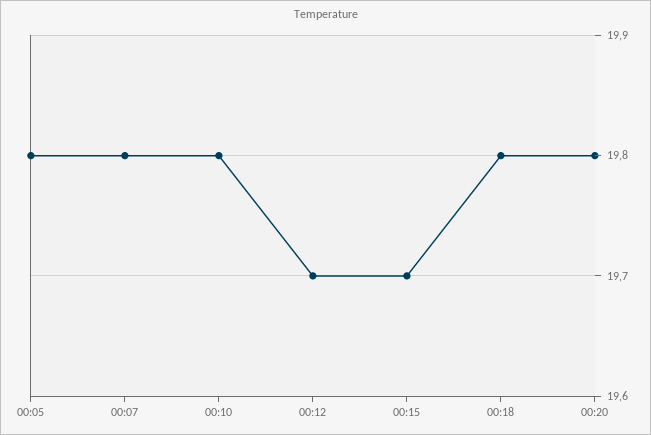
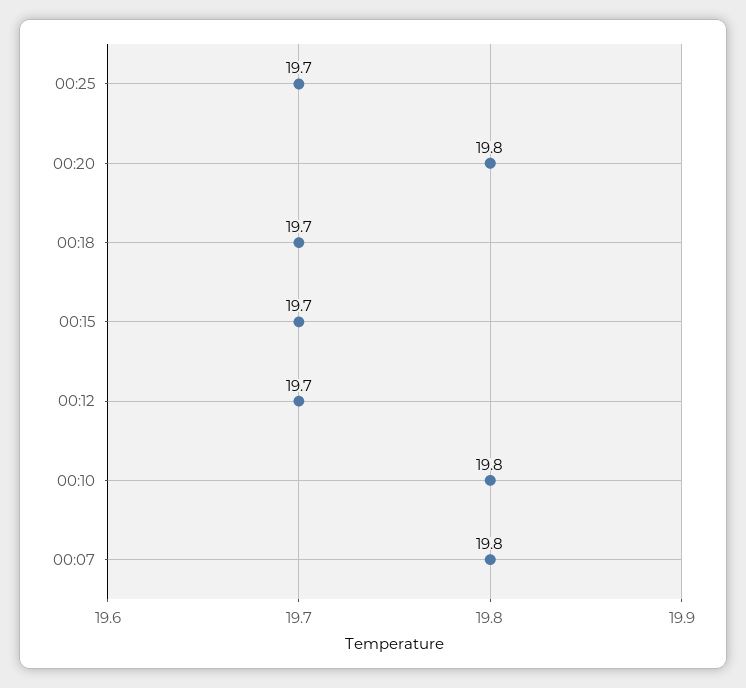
00:05: 19.8 -> none
00:18: 19.8 -> 19.7
00:25: none -> 19.7

